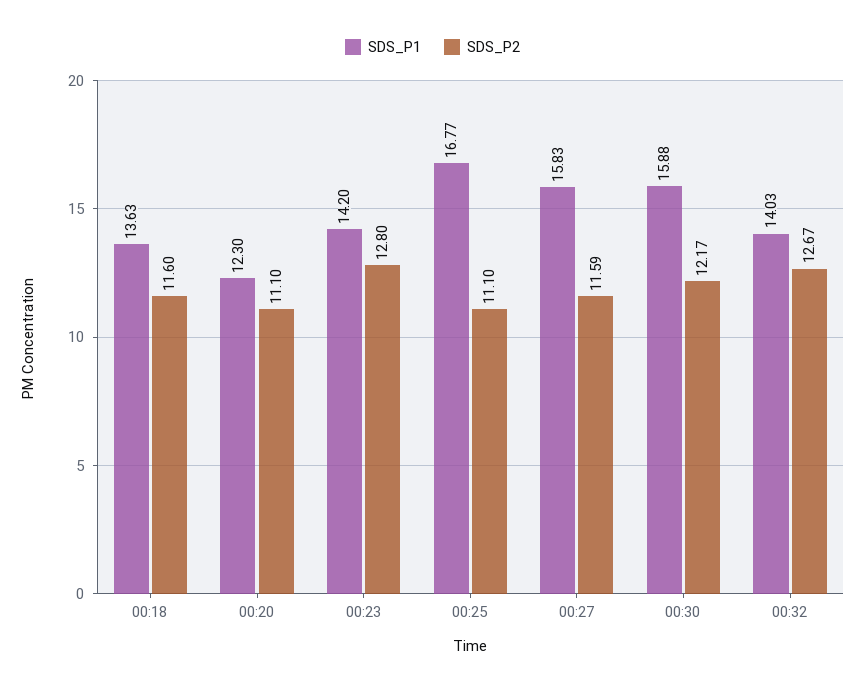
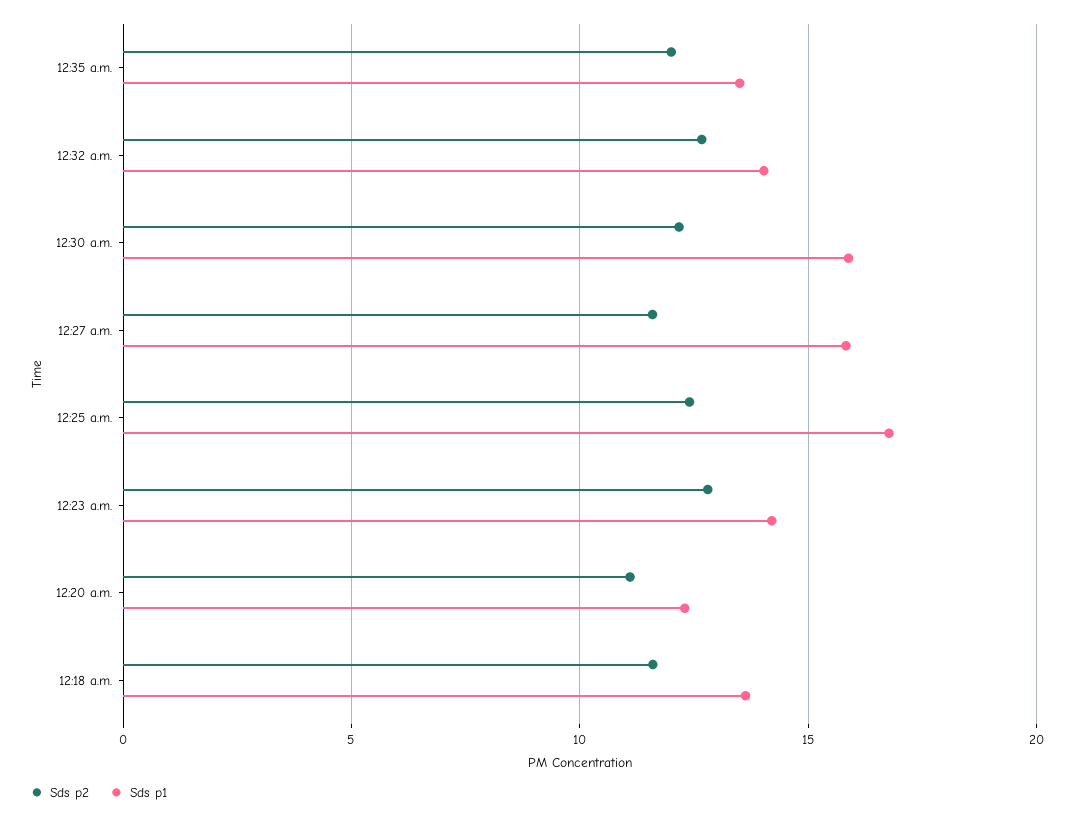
SDS_P2, 00:25: 11.1 -> 12.5
SDS_P2, 12:35 a.m.: none -> 12
SDS_P1, 12:35 a.m.: none -> 13.5

